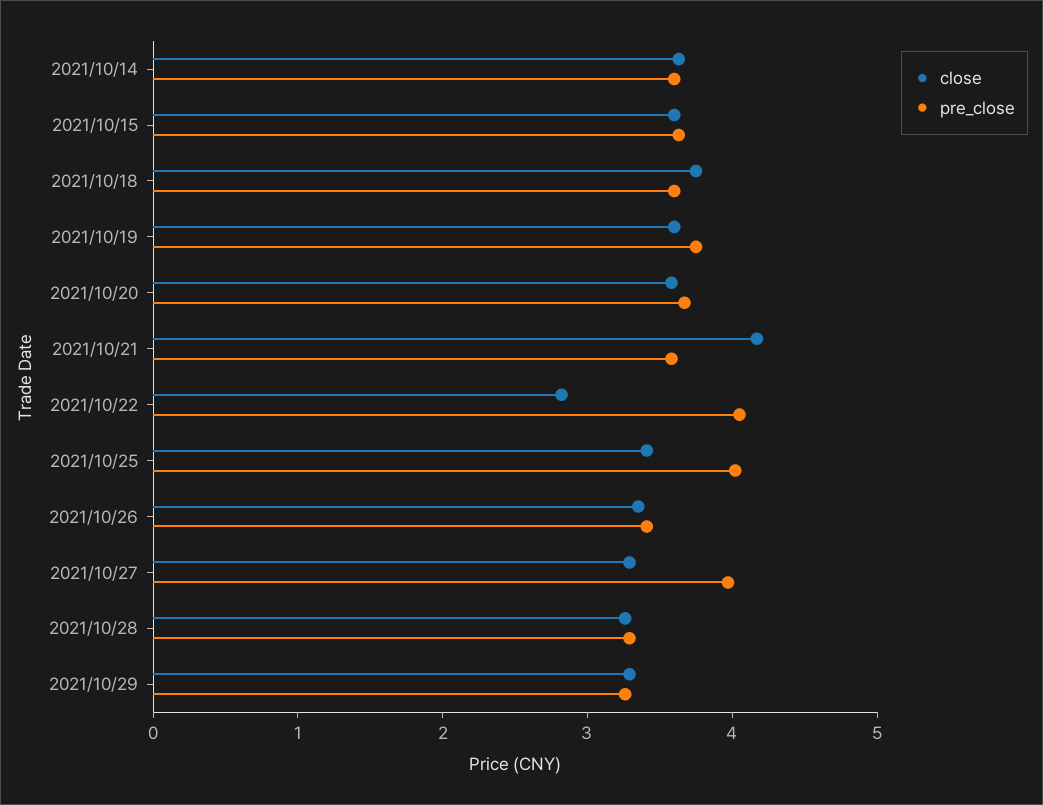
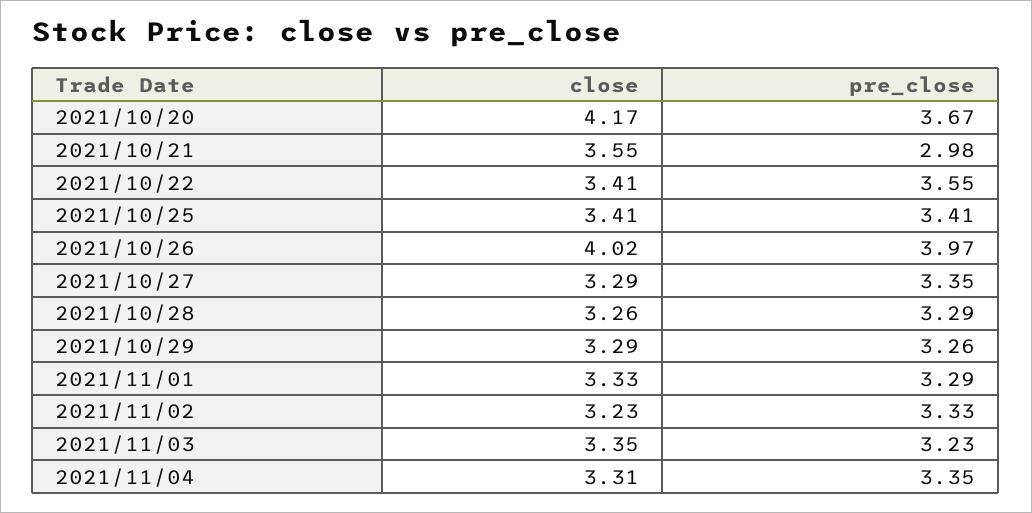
close, 2021/10/14: 3.6 -> none
pre_close, 2021/10/14: 3.6 -> none
close, 2021/10/15: 3.6 -> none
pre_close, 2021/10/15: 3.6 -> none
close, 2021/10/18: 3.8 -> none
pre_close, 2021/10/18: 3.6 -> none
close, 2021/10/19: 3.6 -> none
pre_close, 2021/10/19: 3.8 -> none
close, 2021/10/20: 3.6 -> 4.17
close, 2021/10/21: 4.2 -> 3.55
pre_close, 2021/10/21: 3.6 -> 2.98
close, 2021/10/22: 2.8 -> 3.41
pre_close, 2021/10/22: 4 -> 3.55
pre_close, 2021/10/25: 4 -> 3.41
close, 2021/10/26: 3.4 -> 4.02
pre_close, 2021/10/26: 3.4 -> 3.97
pre_close, 2021/10/27: 4 -> 3.35
close, 2021/11/01: none -> 3.33
pre_close, 2021/11/01: none -> 3.29
close, 2021/11/02: none -> 3.23
pre_close, 2021/11/02: none -> 3.33
close, 2021/11/03: none -> 3.35
pre_close, 2021/11/03: none -> 3.23
close, 2021/11/04: none -> 3.31
pre_close, 2021/11/04: none -> 3.35

